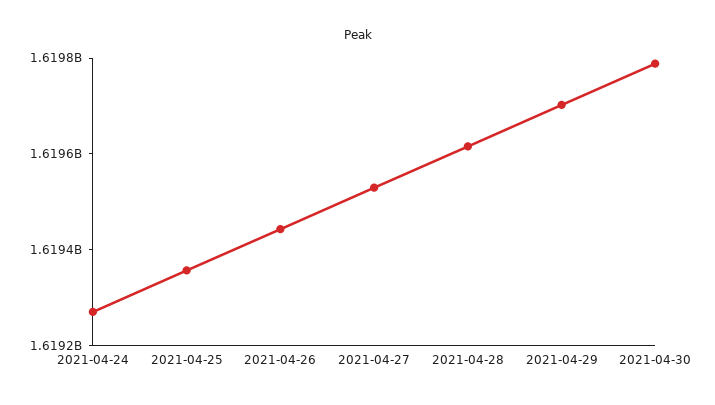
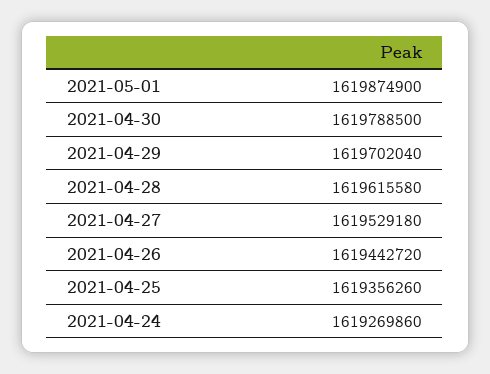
2021-05-01: none -> 1619874900

